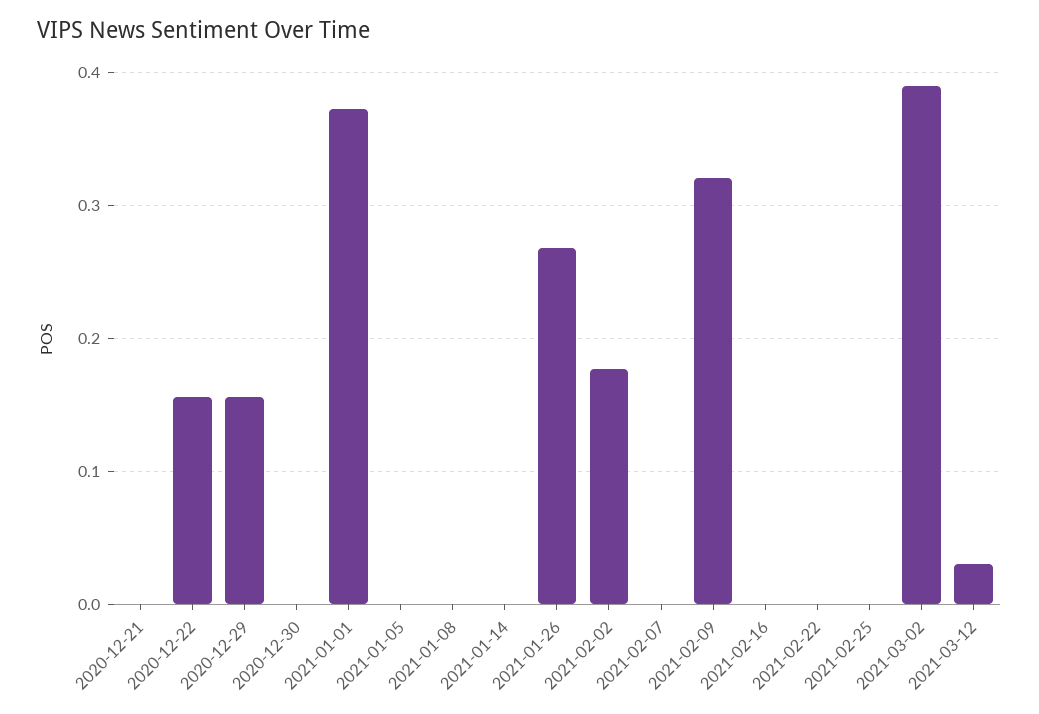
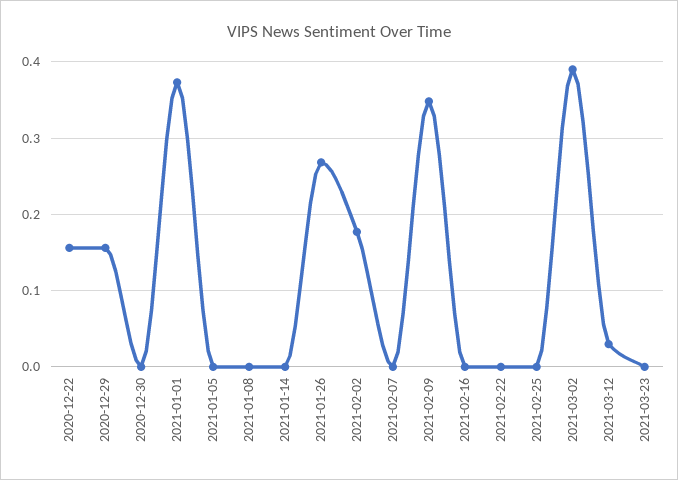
2020-12-21: 0 -> none
2021-02-09: 0.32 -> 0.35
2021-03-23: none -> 0

